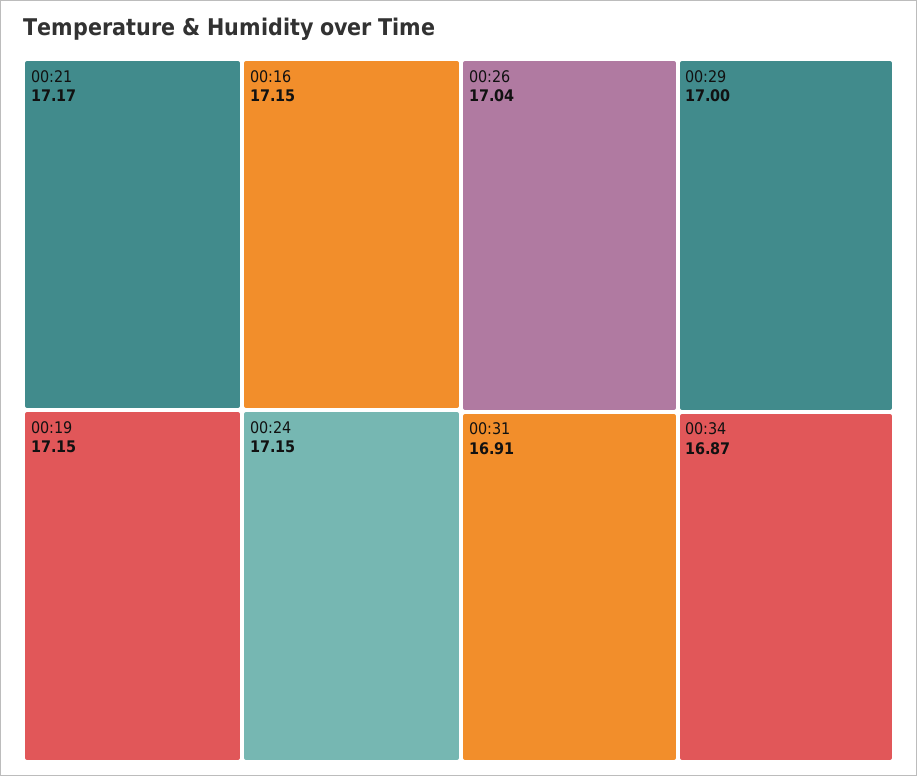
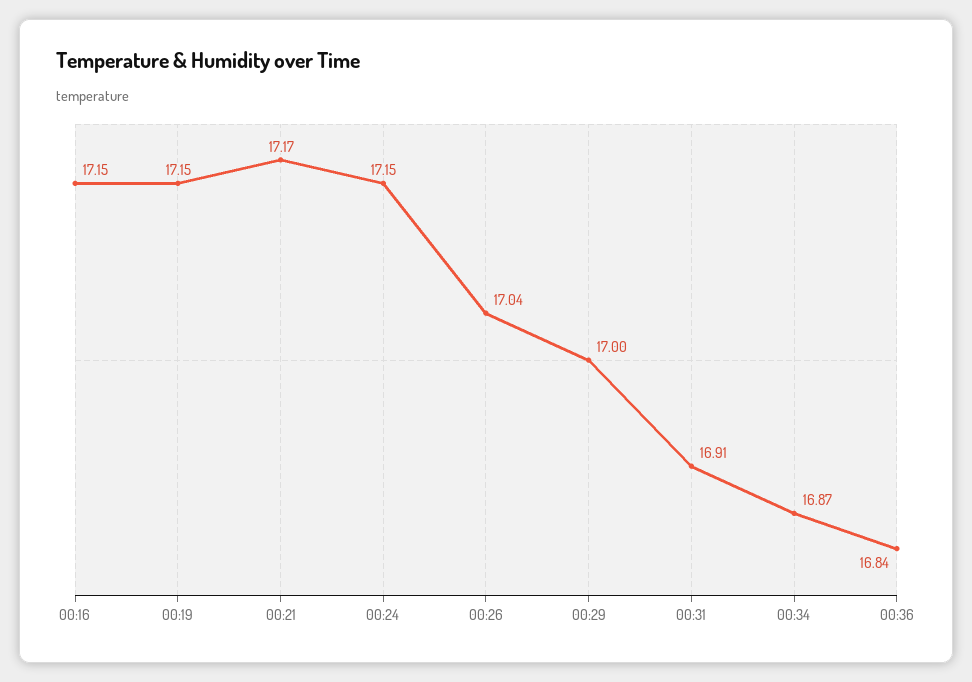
00:36: none -> 16.84

